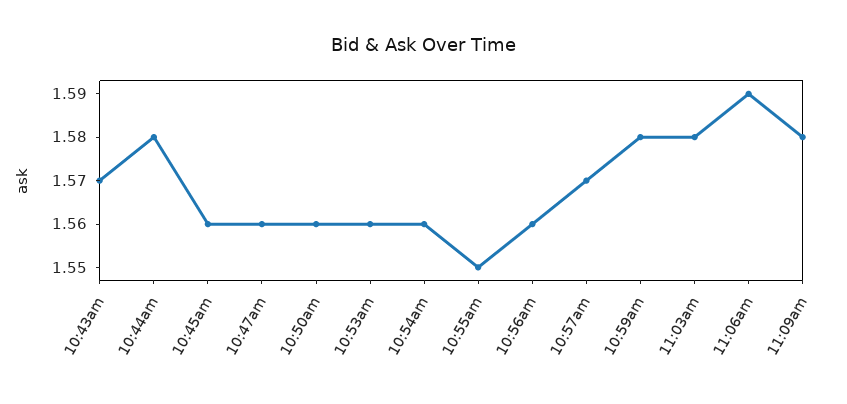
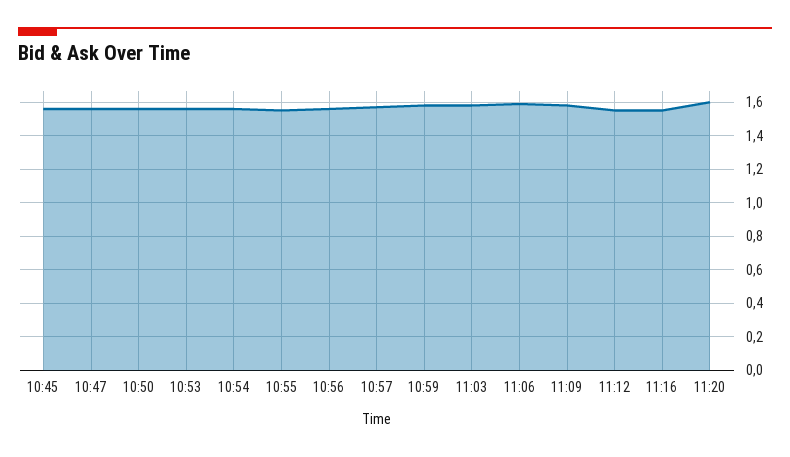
10:43am: 1.57 -> none
10:44am: 1.58 -> none
11:12: none -> 1.55
11:16: none -> 1.55
11:20: none -> 1.6

